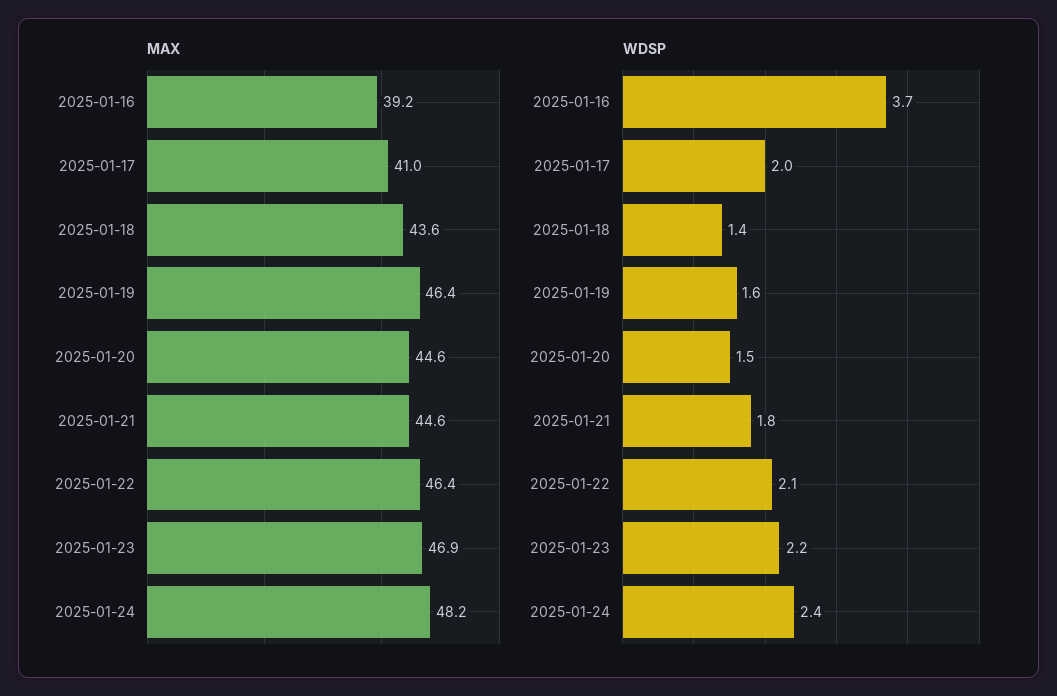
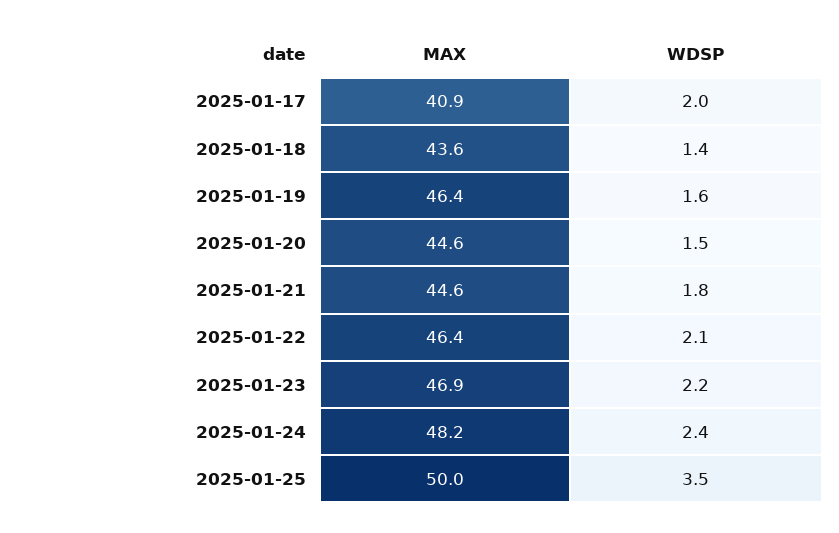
MAX, 2025-01-16: 39.2 -> none
MAX, 2025-01-17: 41 -> 40.9
WDSP, 2025-01-16: 3.7 -> none
MAX, 2025-01-25: none -> 50
WDSP, 2025-01-25: none -> 3.5

